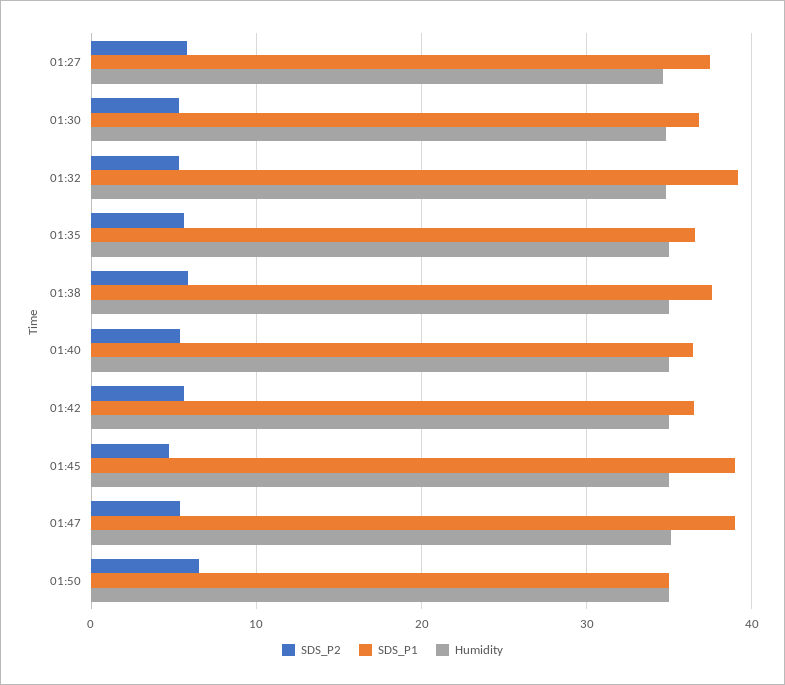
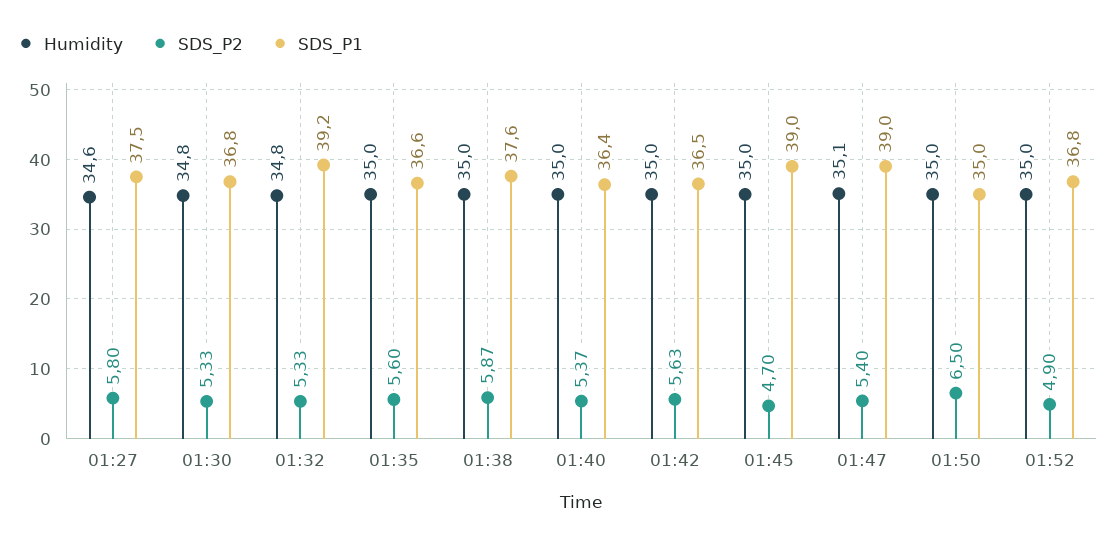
Humidity, 01:52: none -> 35
SDS_P2, 01:52: none -> 4.9
SDS_P1, 01:52: none -> 36.8

